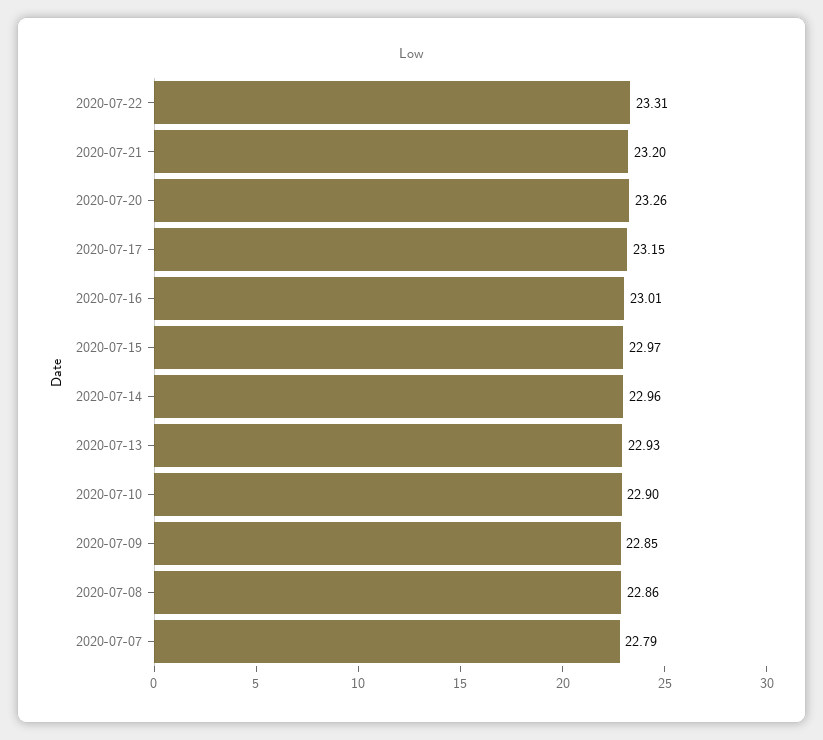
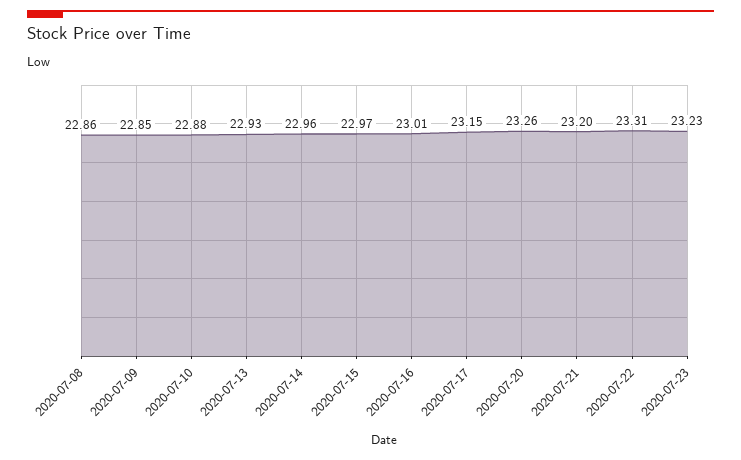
2020-07-10: 22.9 -> 22.88
2020-07-07: 22.79 -> none
2020-07-23: none -> 23.23

